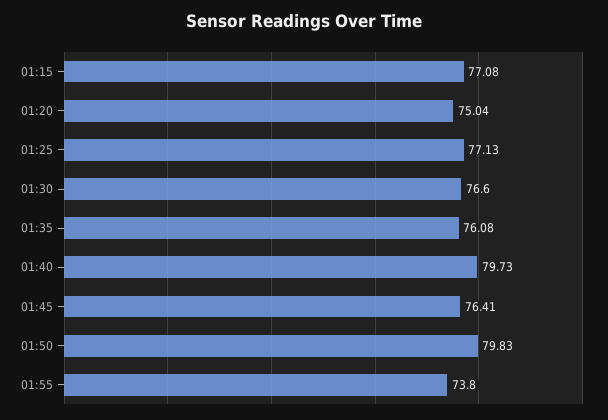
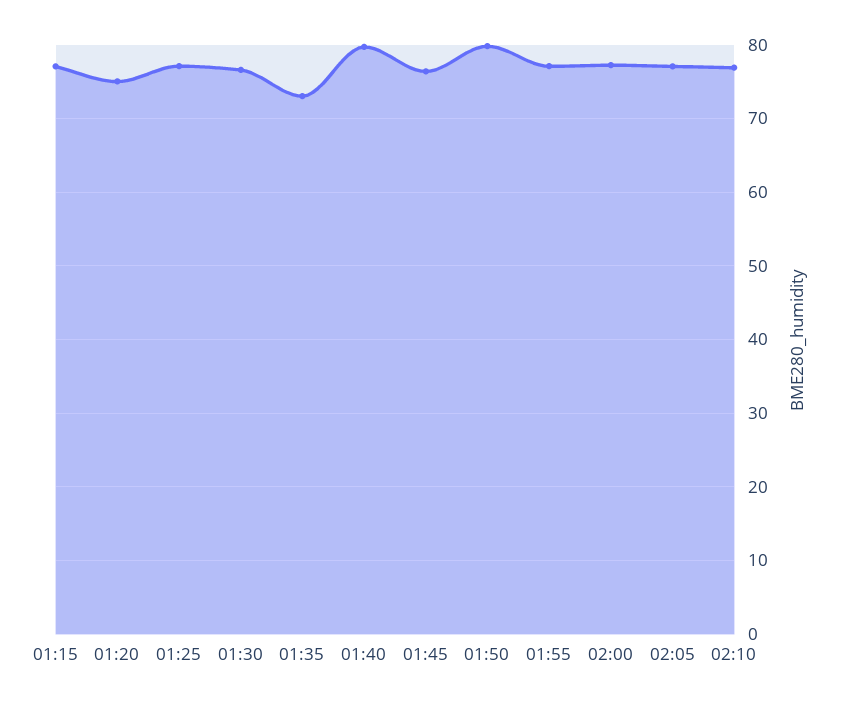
01:35: 76.08 -> 73
01:55: 73.8 -> 77
02:00: none -> 77
02:05: none -> 77
02:10: none -> 77

